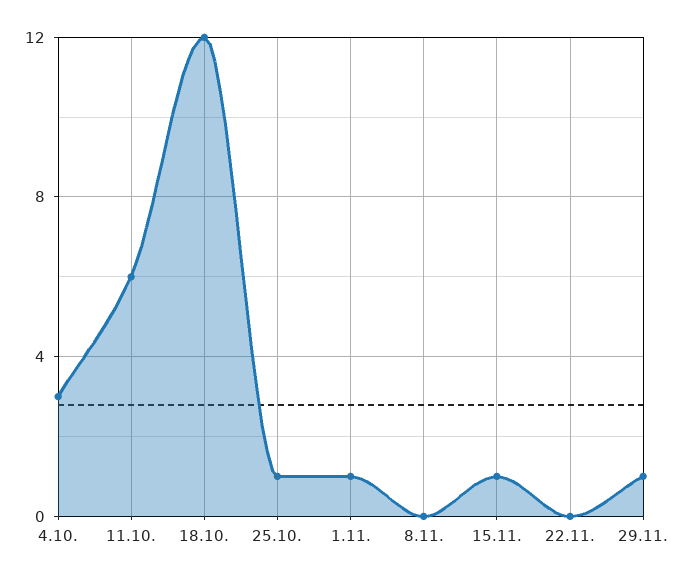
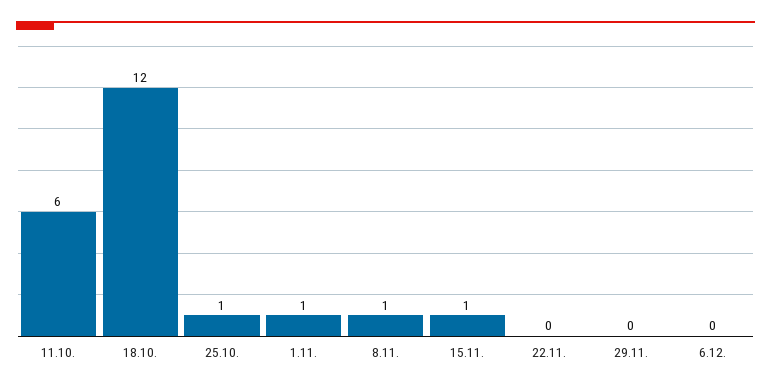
4.10.: 3 -> none
8.11.: 0 -> 1
29.11.: 1 -> 0
6.12.: none -> 0

